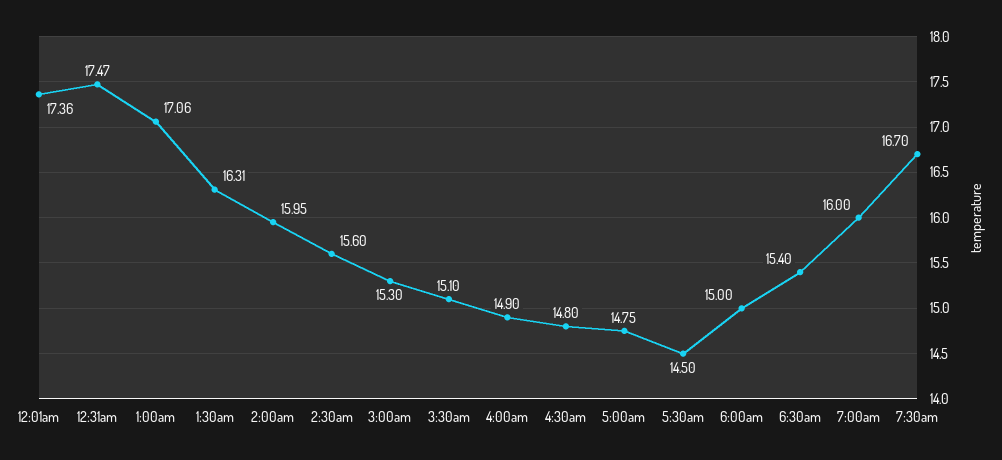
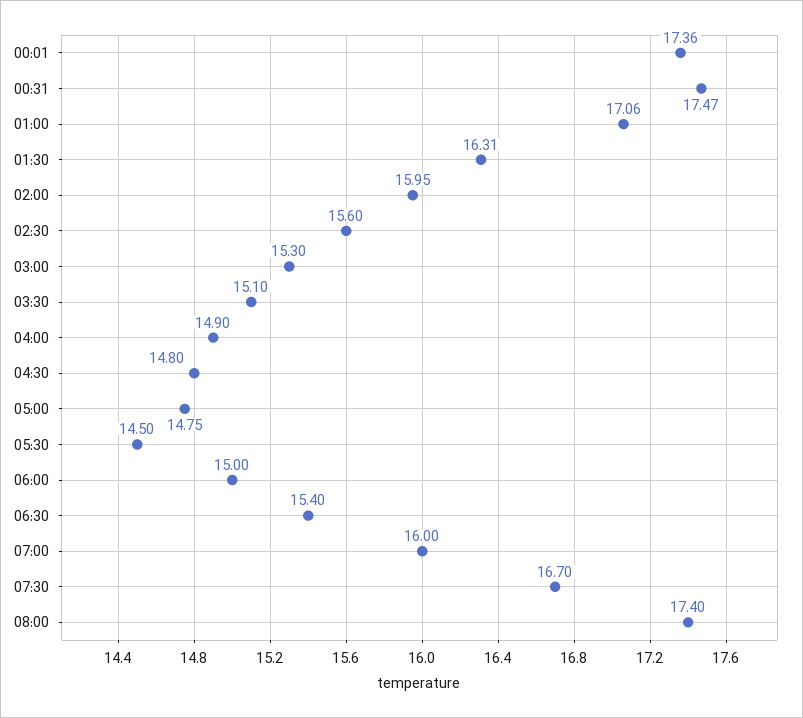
08:00: none -> 17.4

